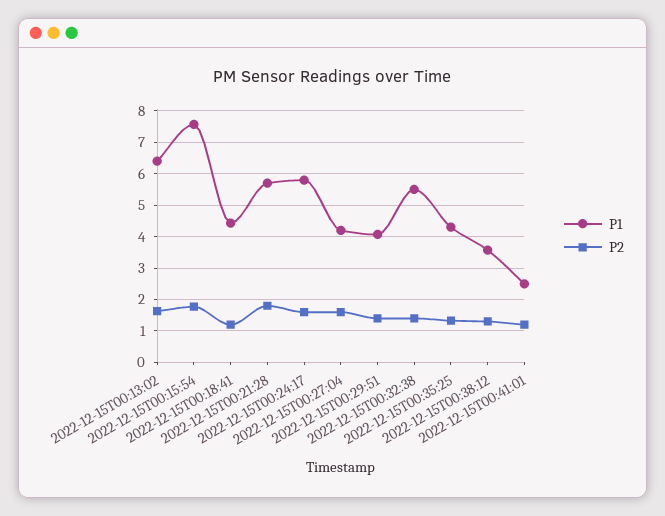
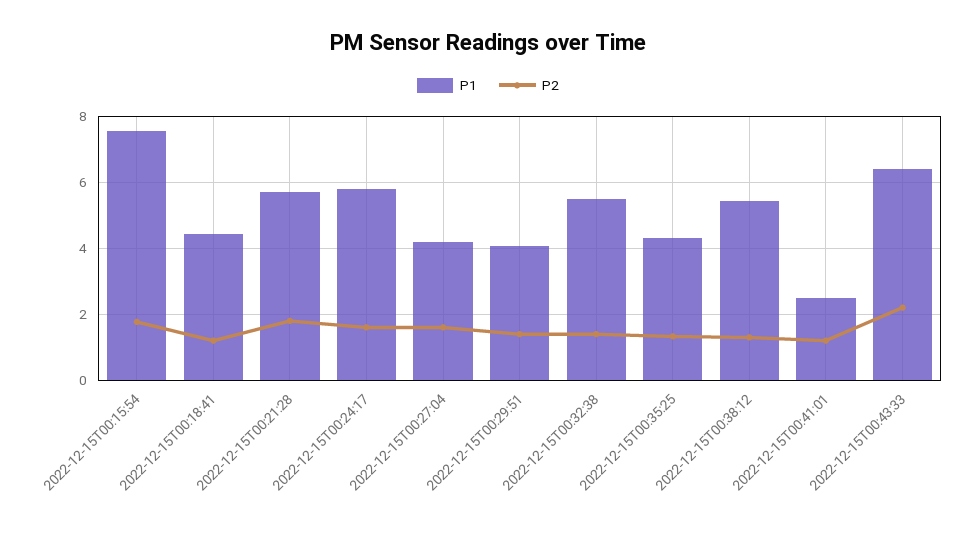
P1, 2022-12-15T00:13:02: 6.4 -> none
P2, 2022-12-15T00:13:02: 1.6 -> none
P1, 2022-12-15T00:38:12: 3.6 -> 5.4
P1, 2022-12-15T00:43:33: none -> 6.4
P2, 2022-12-15T00:43:33: none -> 2.2

